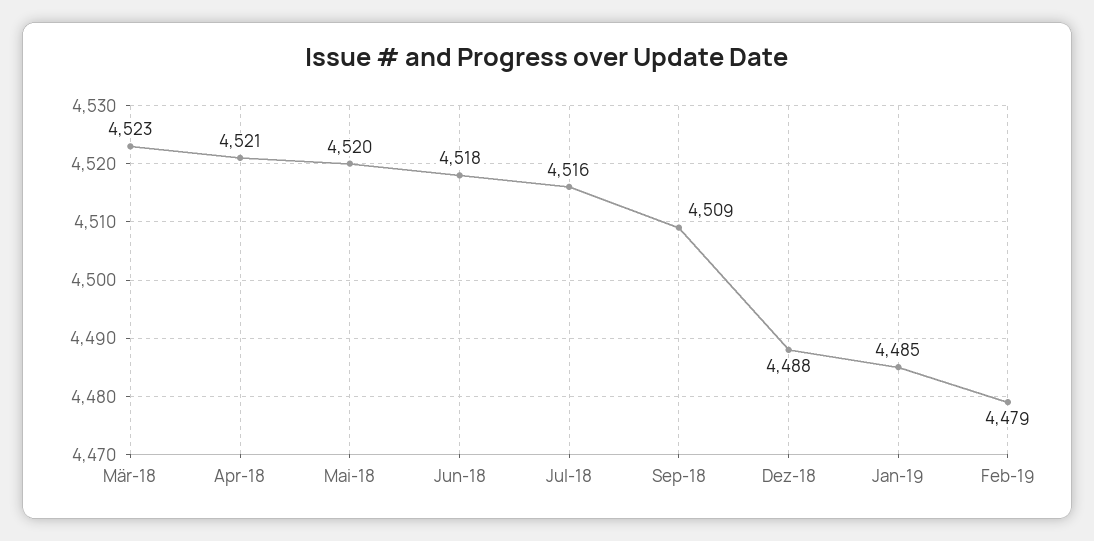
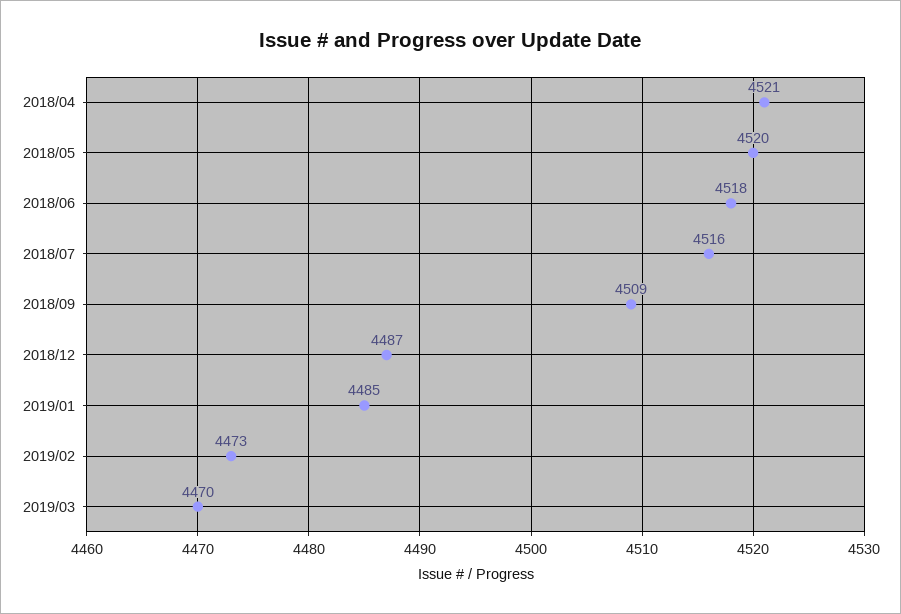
Mär-18: 4523 -> none
Dez-18: 4488 -> 4487
Feb-19: 4479 -> 4473
2019/03: none -> 4470

